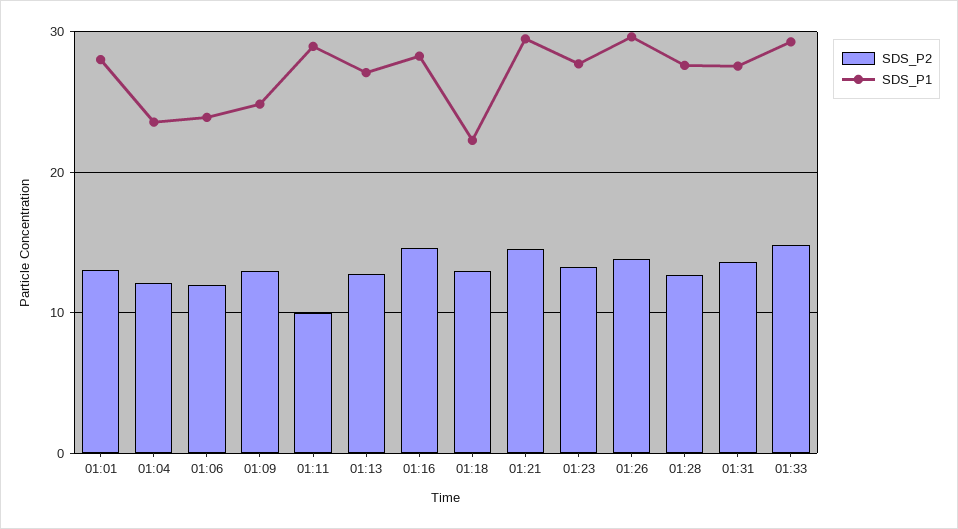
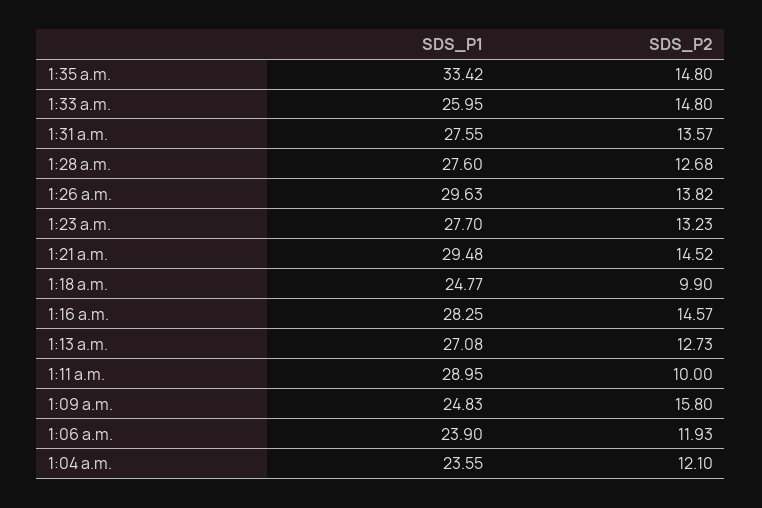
SDS_P2, 01:01: 13 -> none
SDS_P1, 01:01: 28 -> none
SDS_P2, 01:09: 13 -> 15.8
SDS_P2, 01:18: 13 -> 9.9
SDS_P1, 01:18: 22 -> 24.77
SDS_P1, 01:33: 29 -> 25.95
SDS_P1, 1:35 a.m.: none -> 33.42
SDS_P2, 1:35 a.m.: none -> 14.8

